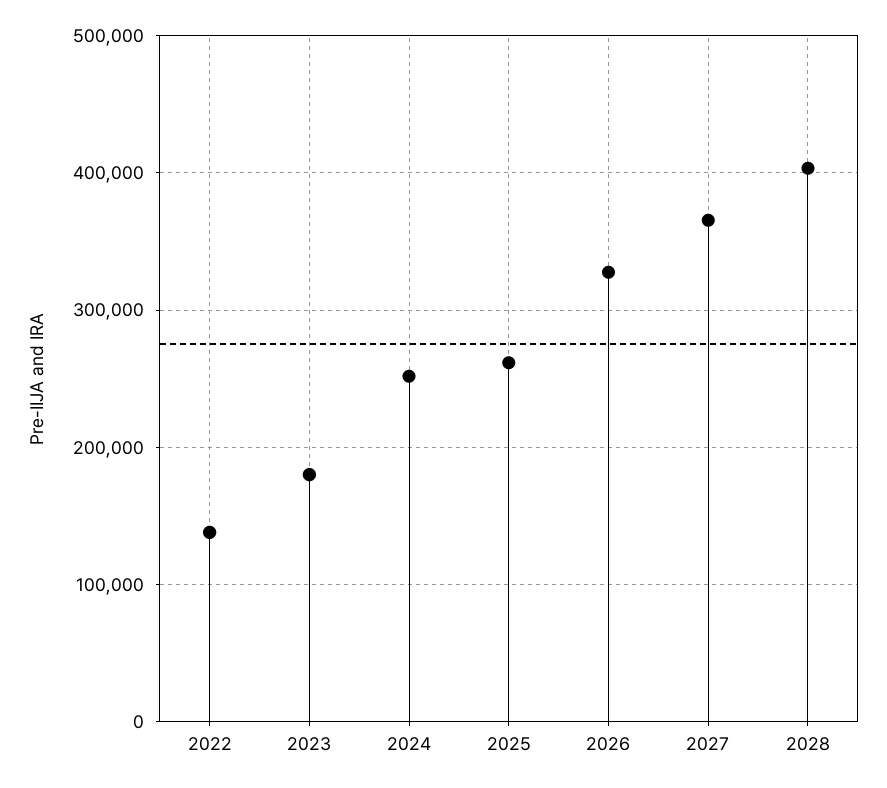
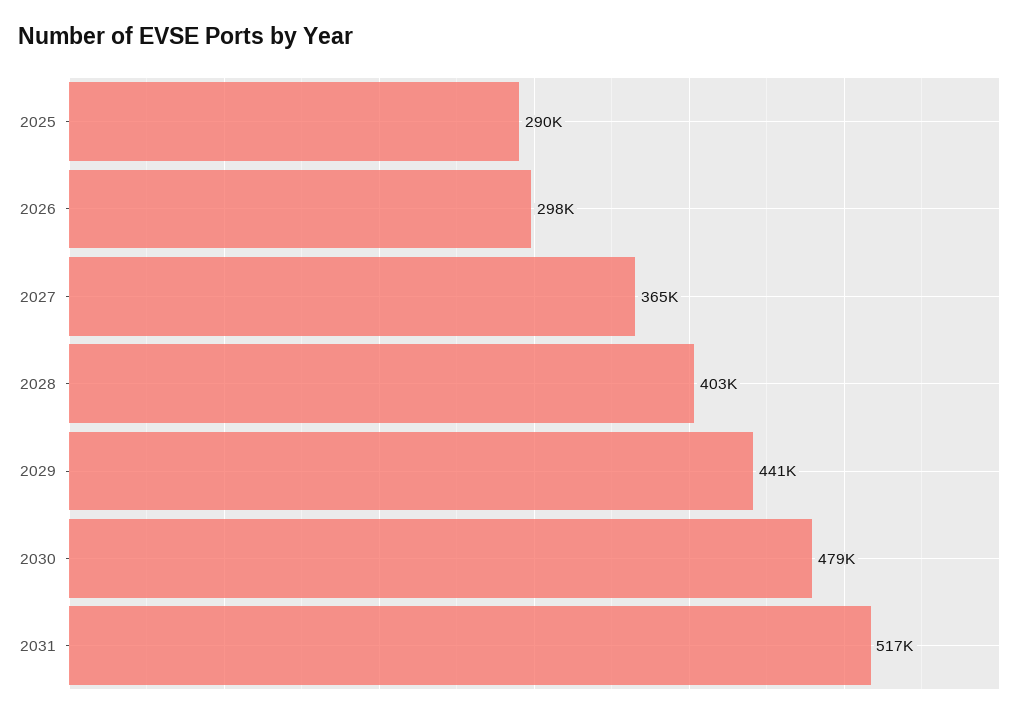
2022: 140000 -> none
2023: 180000 -> none
2024: 250000 -> none
2025: 260000 -> 290000
2026: 330000 -> 298000
2029: none -> 441000
2030: none -> 479000
2031: none -> 517000

